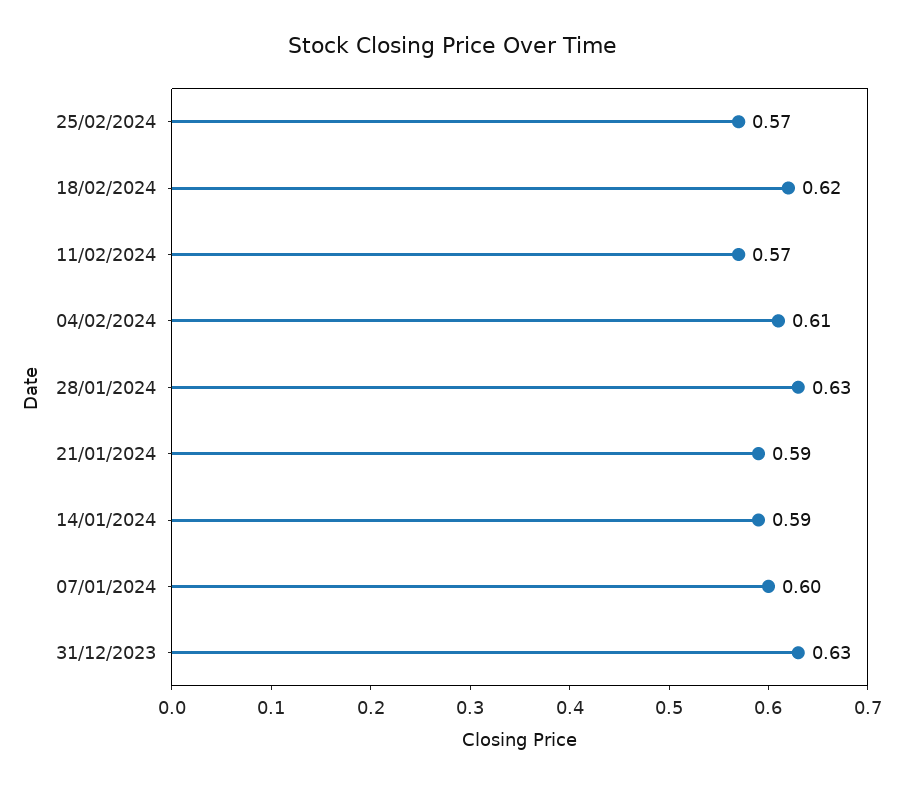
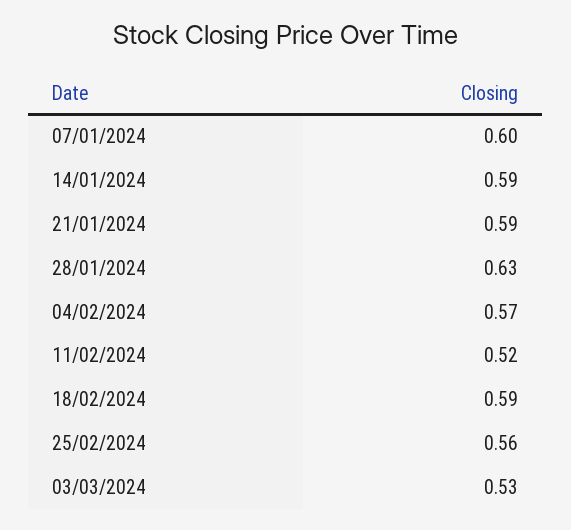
25/02/2024: 0.57 -> 0.56
18/02/2024: 0.62 -> 0.59
11/02/2024: 0.57 -> 0.52
04/02/2024: 0.61 -> 0.57
31/12/2023: 0.63 -> none
03/03/2024: none -> 0.53

